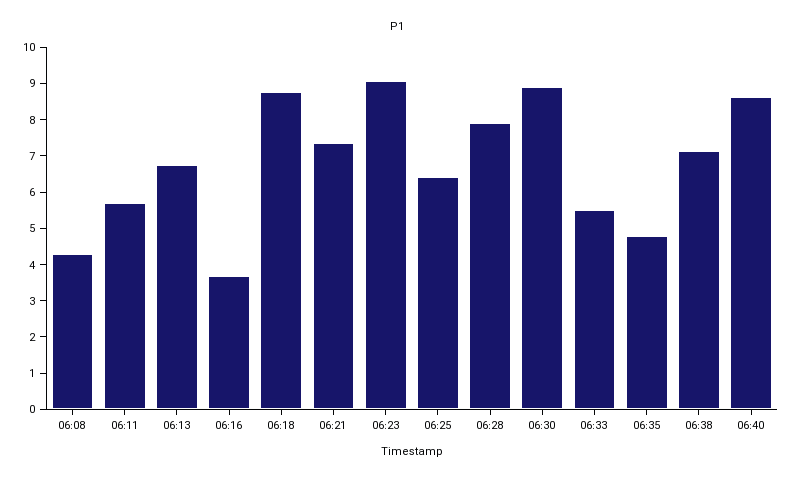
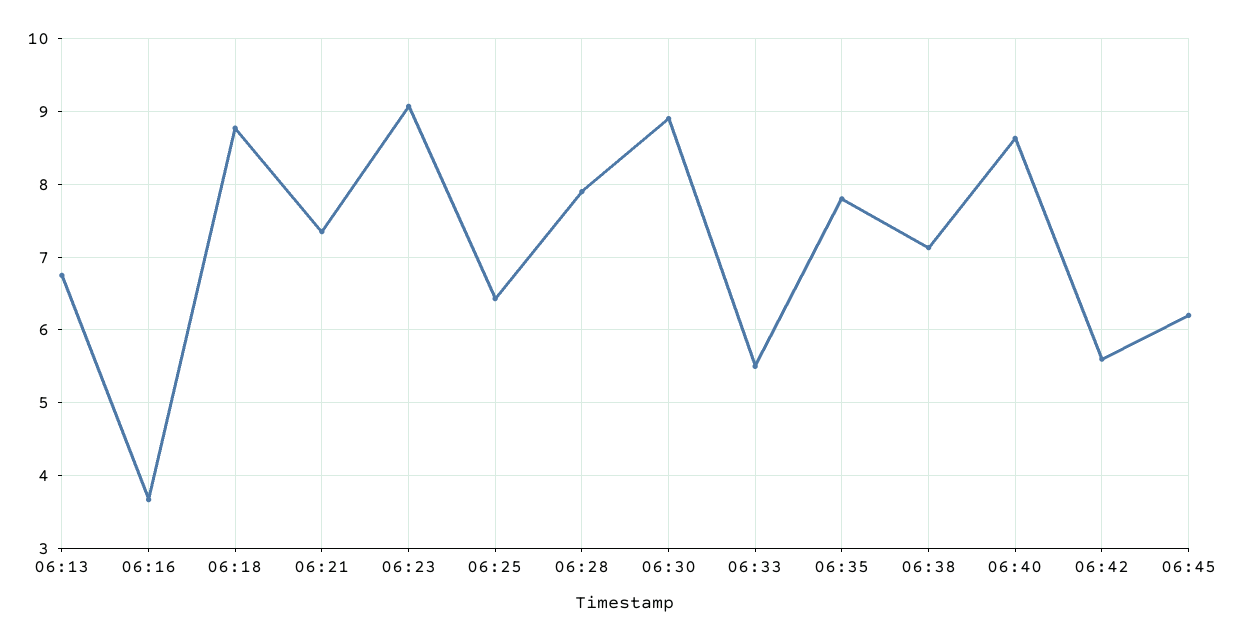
06:08: 4.25 -> none
06:11: 5.75 -> none
06:35: 4.75 -> 7.8
06:42: none -> 5.6
06:45: none -> 6.2

